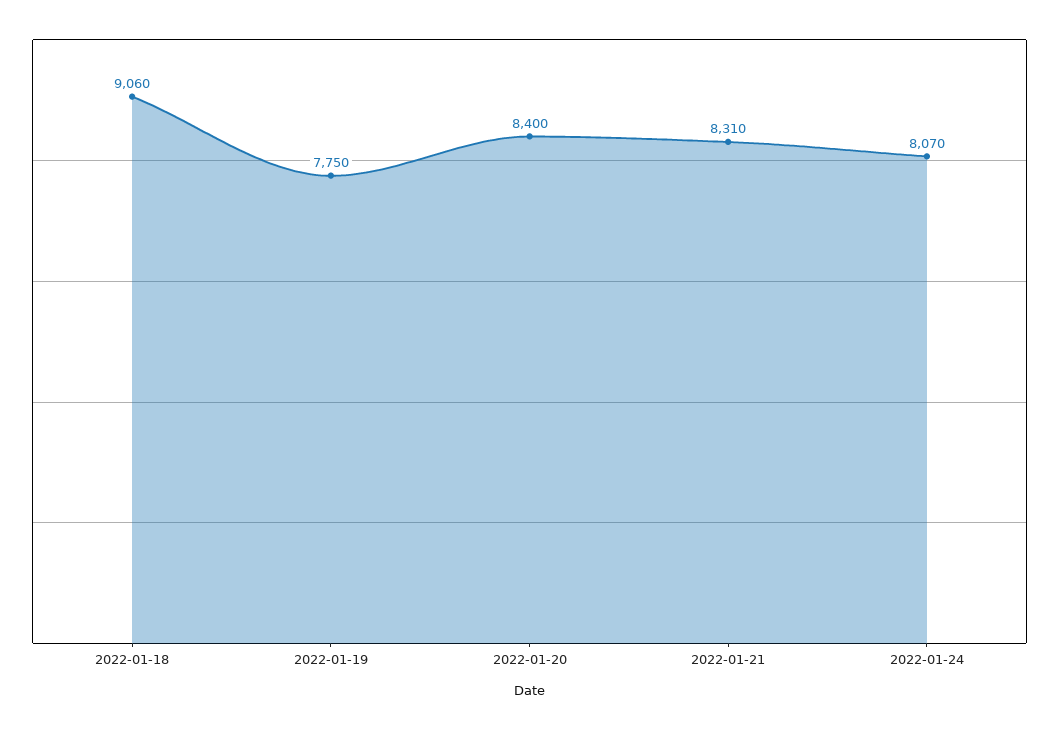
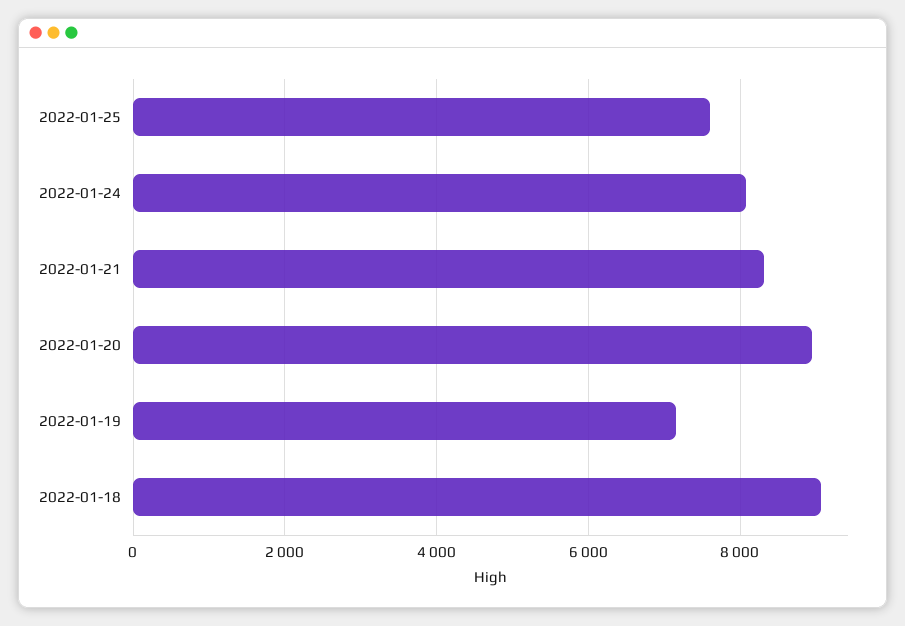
2022-01-19: 7750 -> 7200
2022-01-20: 8400 -> 9000
2022-01-25: none -> 7600

